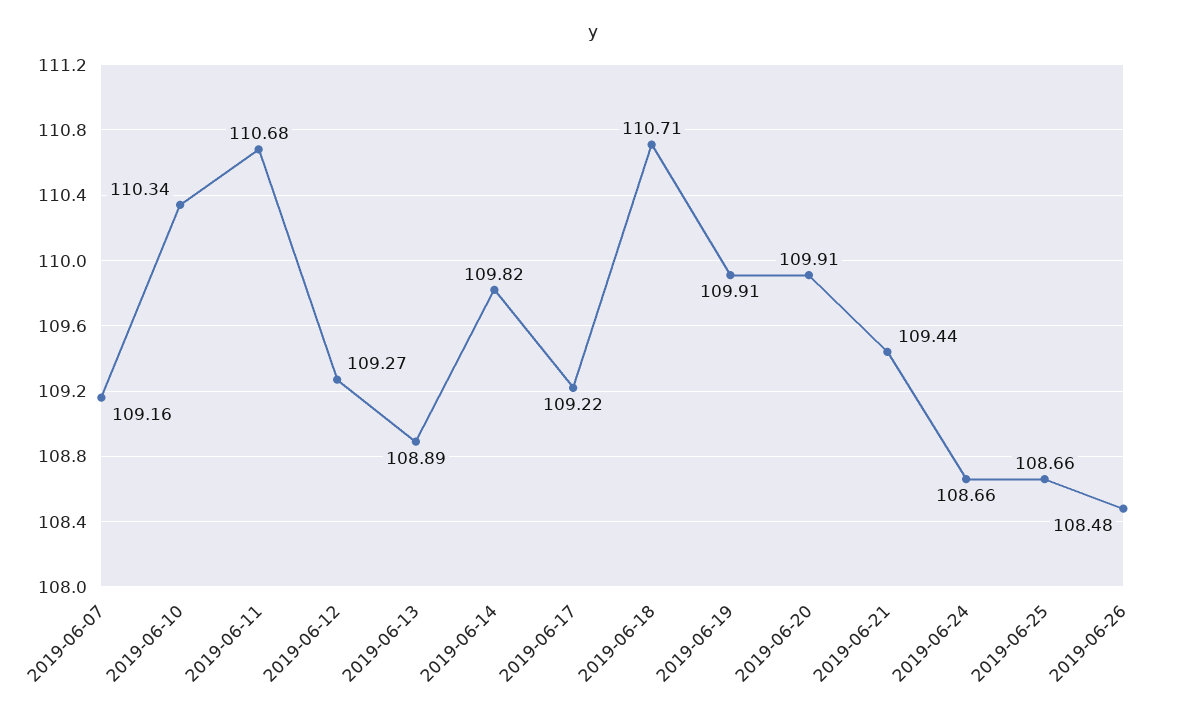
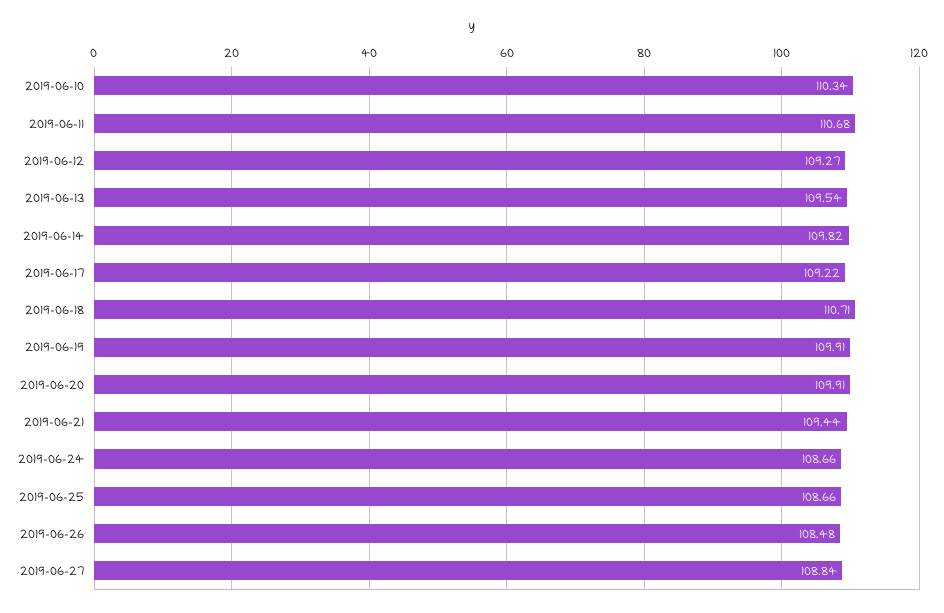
2019-06-07: 109.16 -> none
2019-06-13: 108.89 -> 109.54
2019-06-27: none -> 108.84

